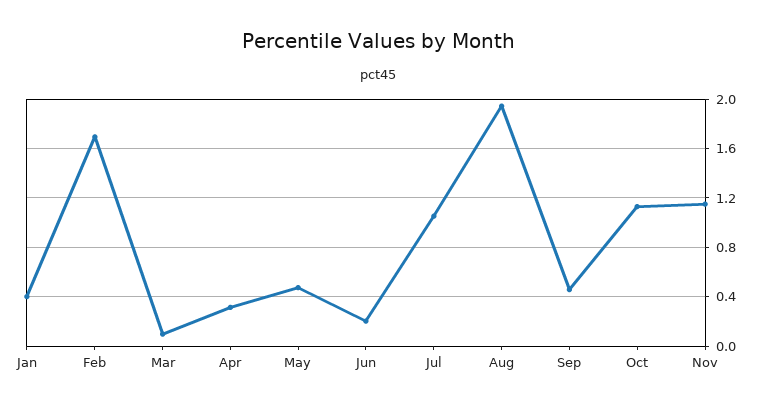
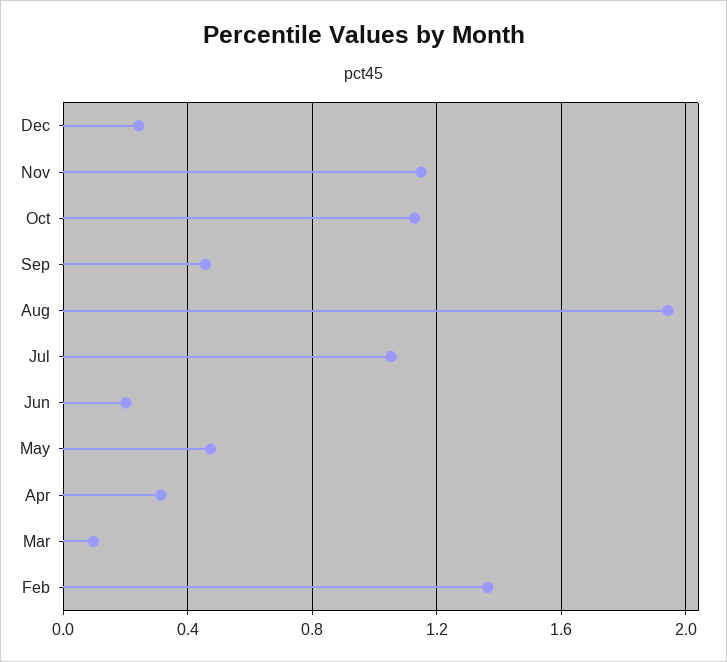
Jan: 0.4 -> none
Feb: 1.7 -> 1.35
Dec: none -> 0.25

